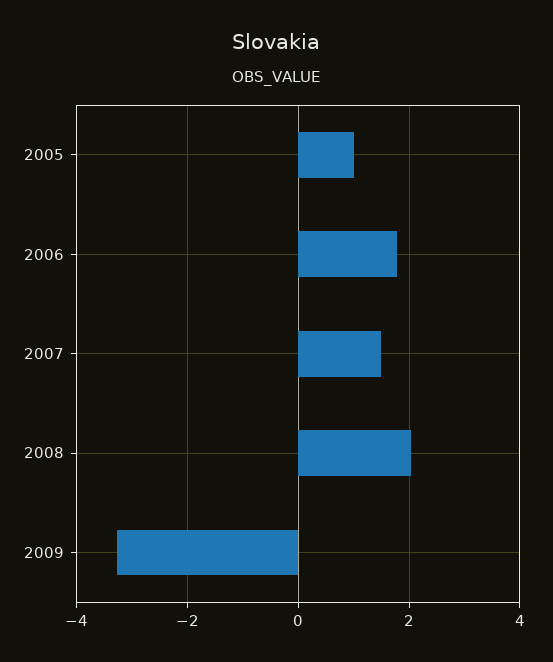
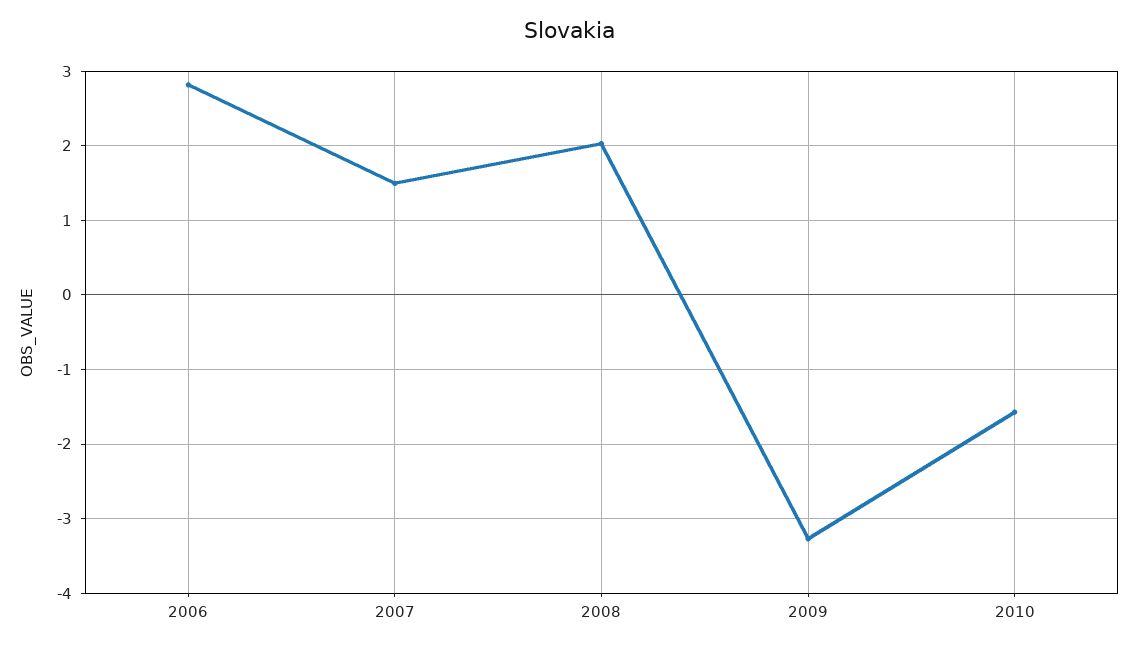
2005: 1 -> none
2006: 1.8 -> 2.8
2010: none -> -1.6

